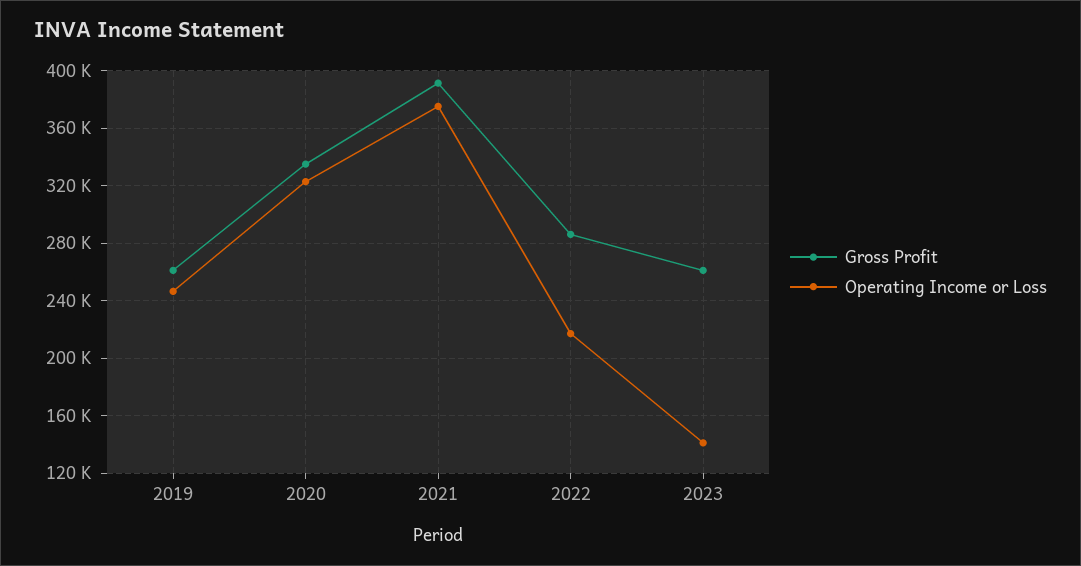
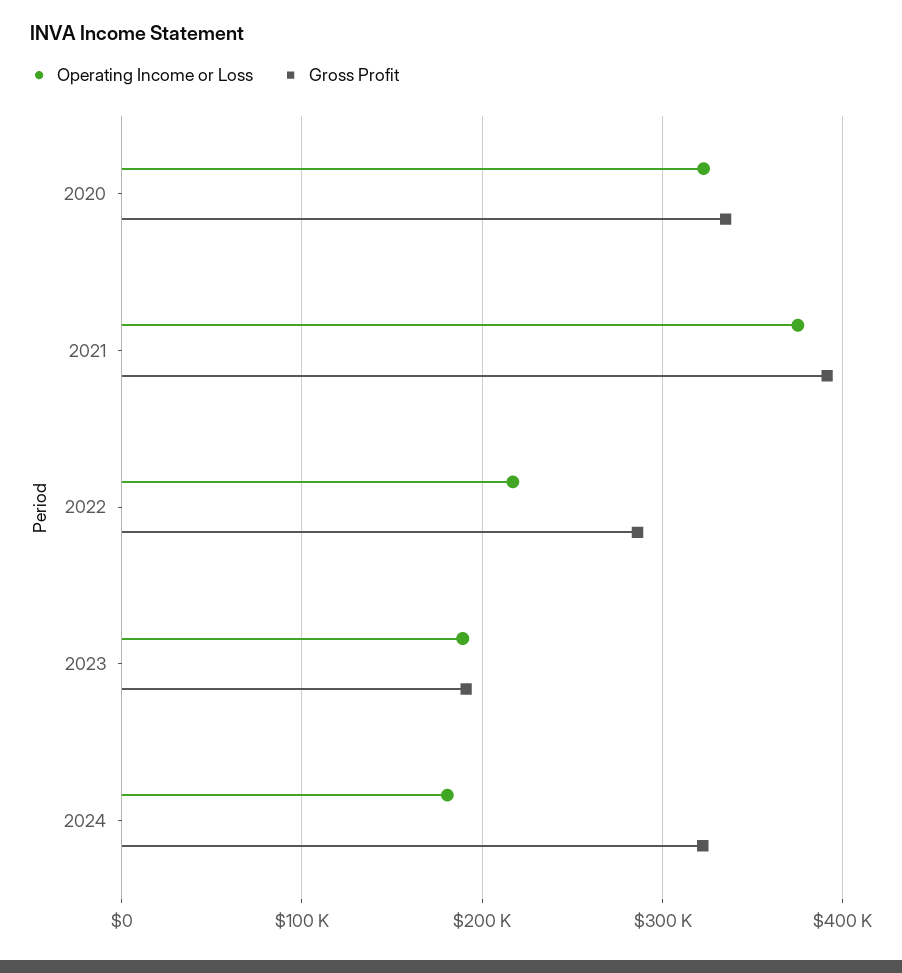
Gross Profit, 2019: 260000 -> none
Operating Income or Loss, 2019: 245000 -> none
Gross Profit, 2023: 260000 -> 190000
Operating Income or Loss, 2023: 140000 -> 190000
Operating Income or Loss, 2024: none -> 180000
Gross Profit, 2024: none -> 320000

